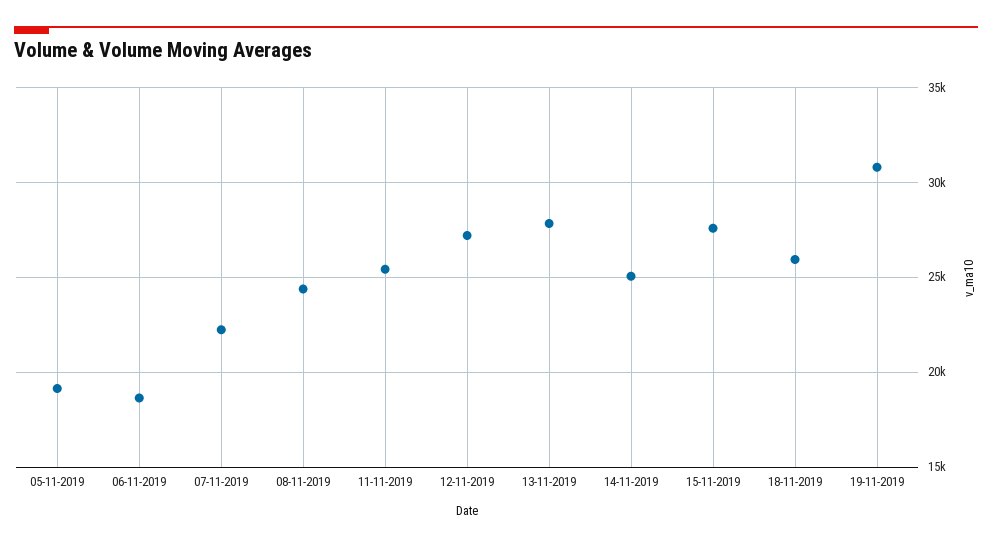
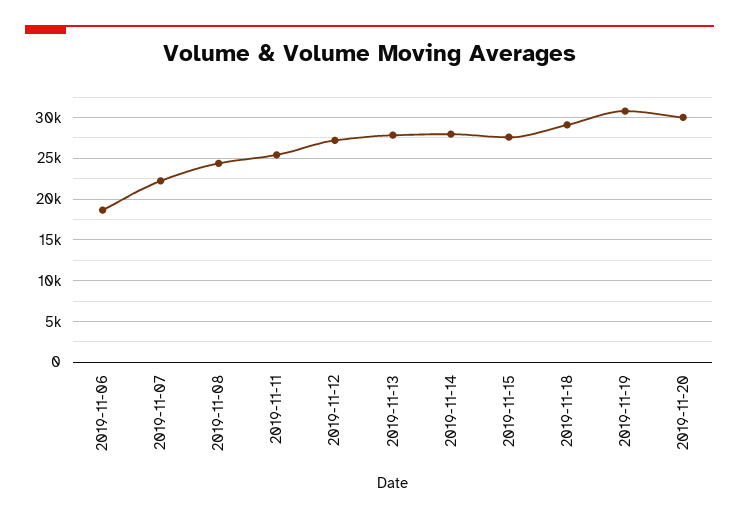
05-11-2019: 19000 -> none
14-11-2019: 25000 -> 28000
18-11-2019: 26000 -> 29000
2019-11-20: none -> 30000

